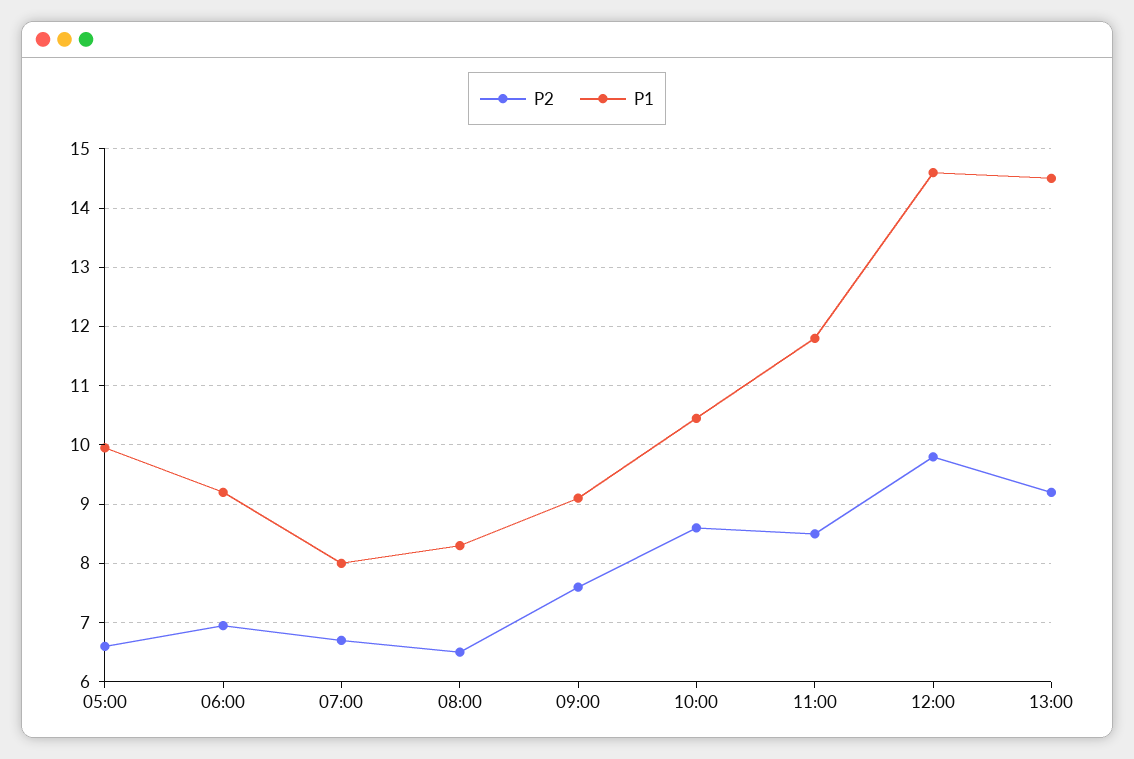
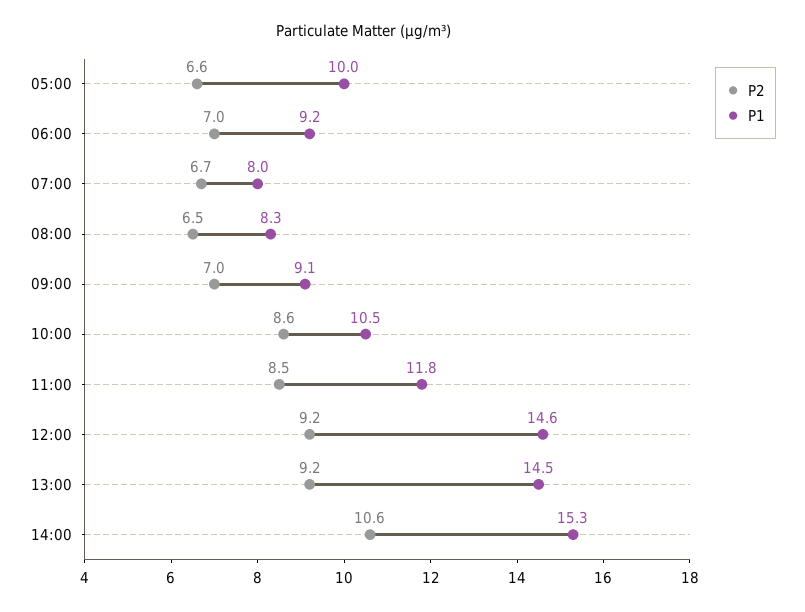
P2, 09:00: 7.6 -> 7
P2, 12:00: 9.8 -> 9.2
P2, 14:00: none -> 10.6
P1, 14:00: none -> 15.3

